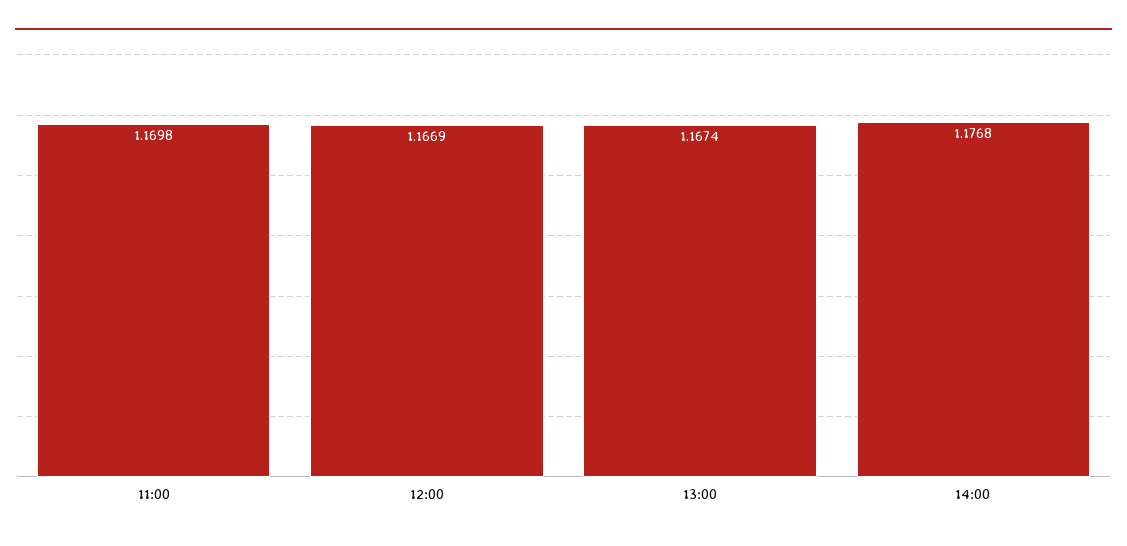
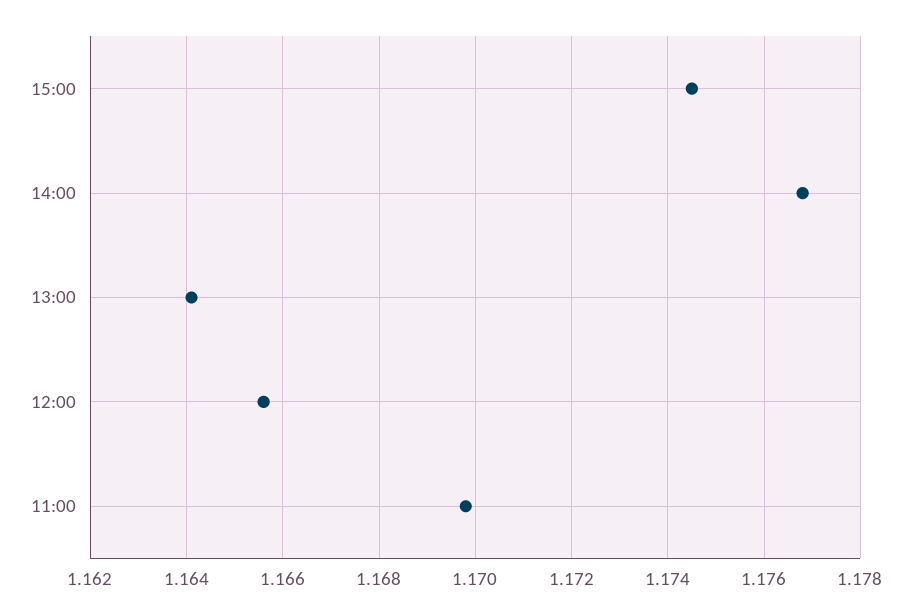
12:00: 1.1669 -> 1.1655
13:00: 1.1674 -> 1.164
15:00: none -> 1.1745

